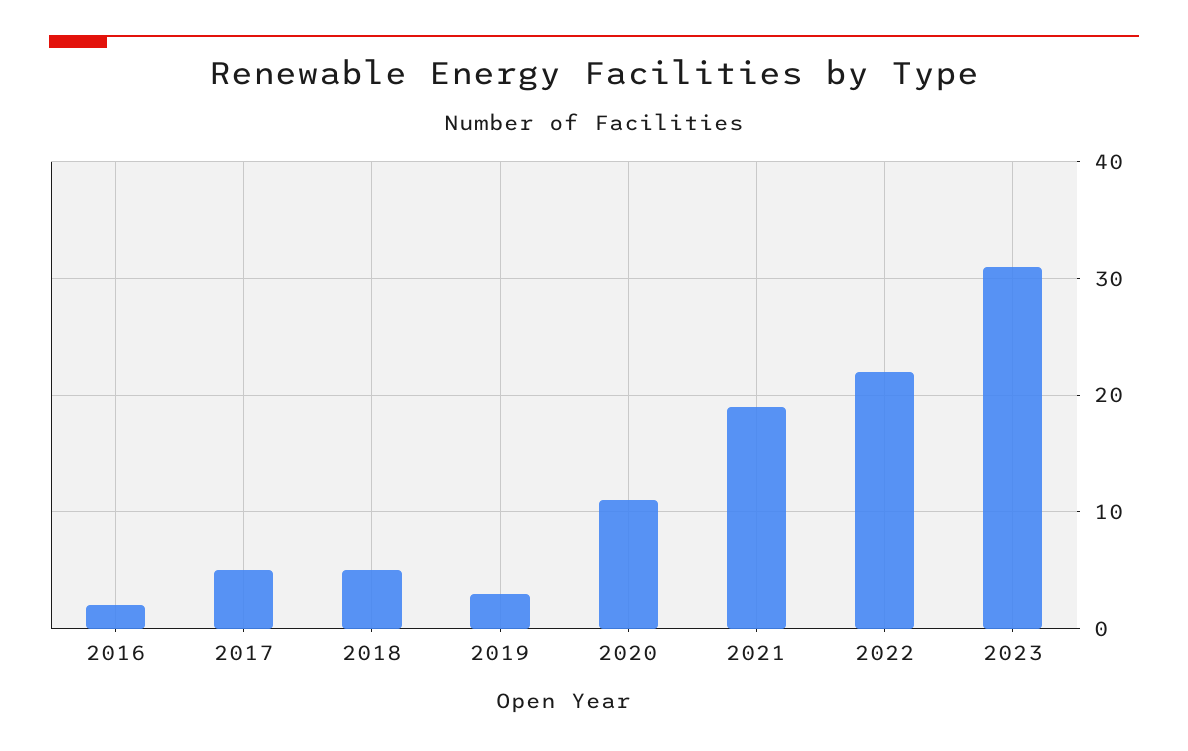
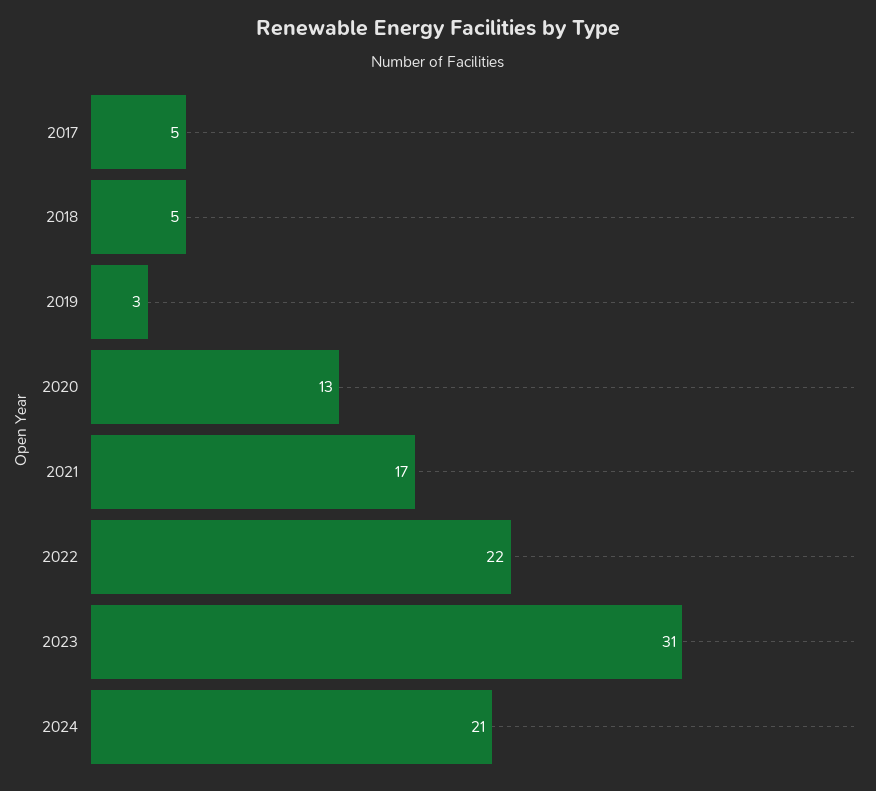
2016: 2 -> none
2020: 11 -> 13
2021: 19 -> 17
2024: none -> 21

